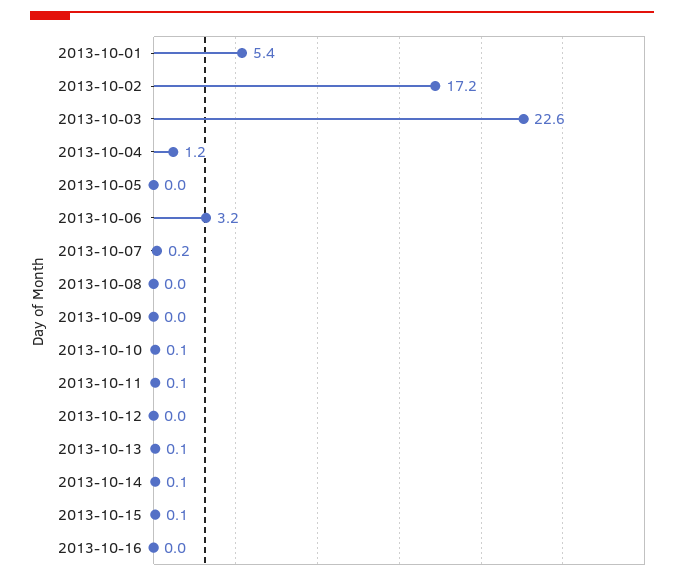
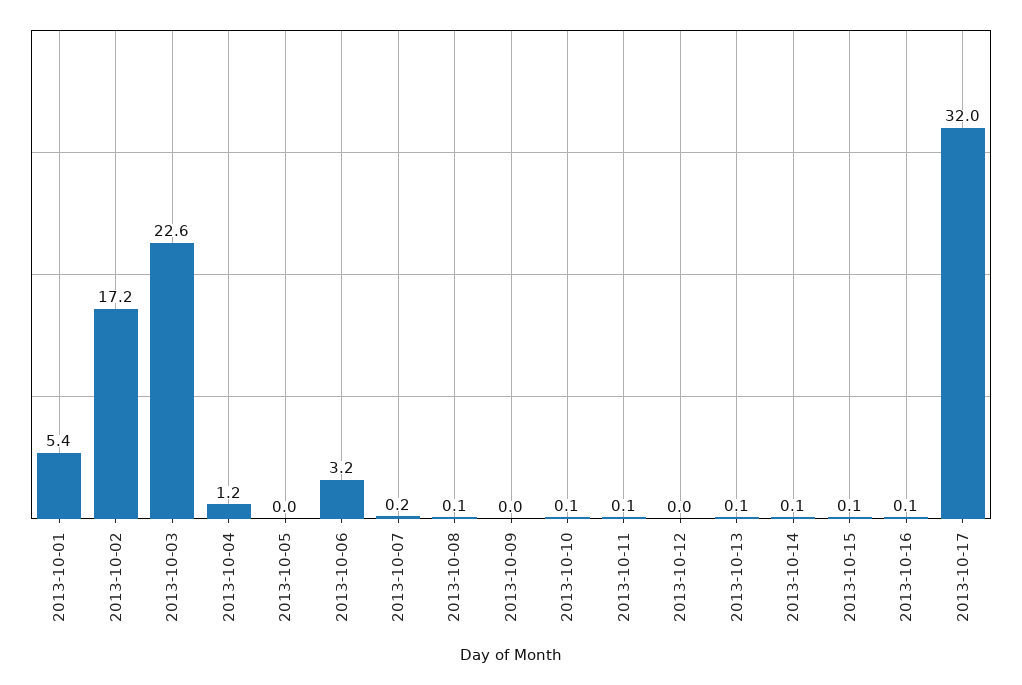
2013-10-08: 0 -> 0.1
2013-10-16: 0 -> 0.1
2013-10-17: none -> 32

